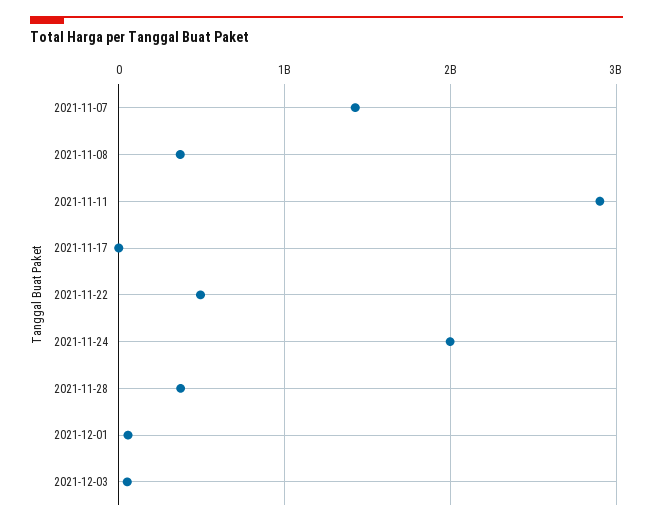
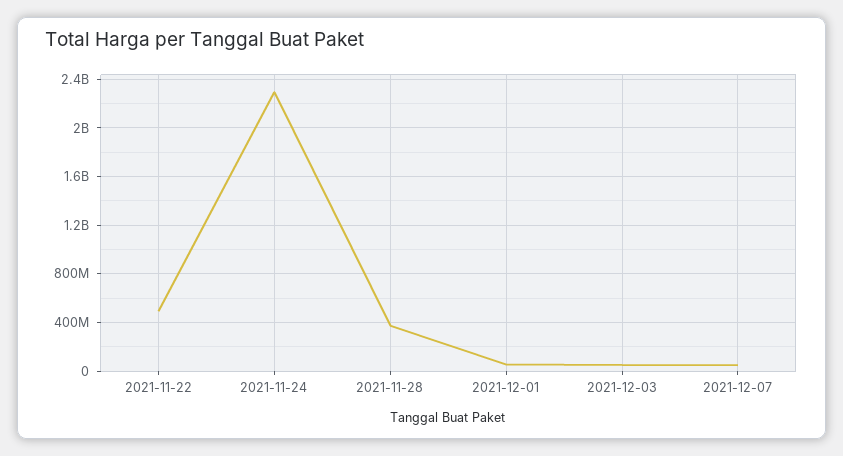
2021-11-07: 1400000000 -> none
2021-11-08: 400000000 -> none
2021-11-11: 2900000000 -> none
2021-11-17: 0 -> none
2021-11-24: 2000000000 -> 2300000000
2021-12-07: none -> 50000000

